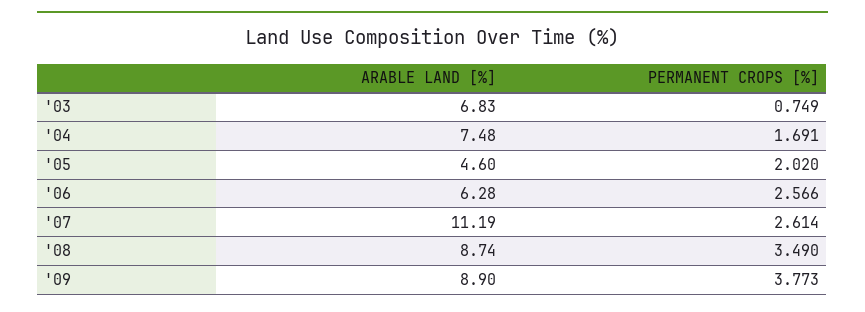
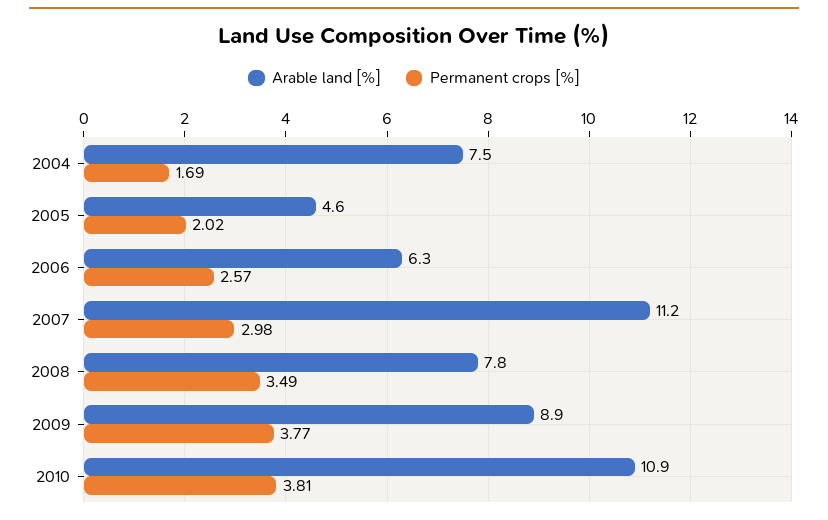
ARABLE LAND [%], '03: 6.83 -> none
PERMANENT CROPS [%], '03: 0.749 -> none
PERMANENT CROPS [%], '07: 2.614 -> 2.98
ARABLE LAND [%], '08: 8.74 -> 7.8
ARABLE LAND [%], 2010: none -> 10.9
PERMANENT CROPS [%], 2010: none -> 3.81

